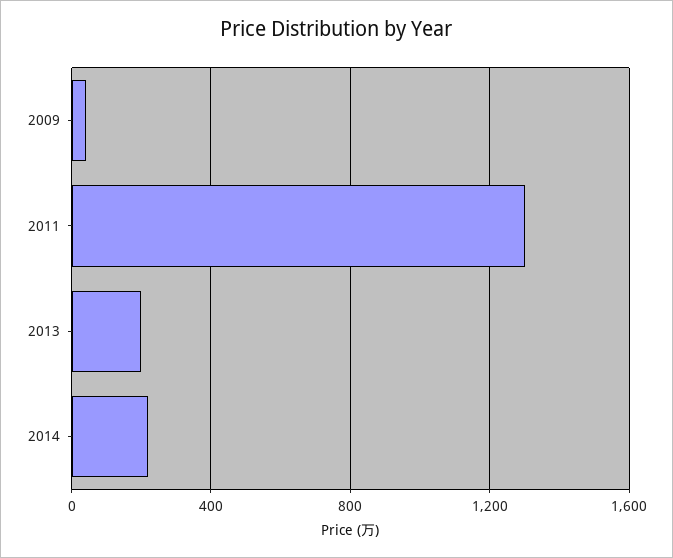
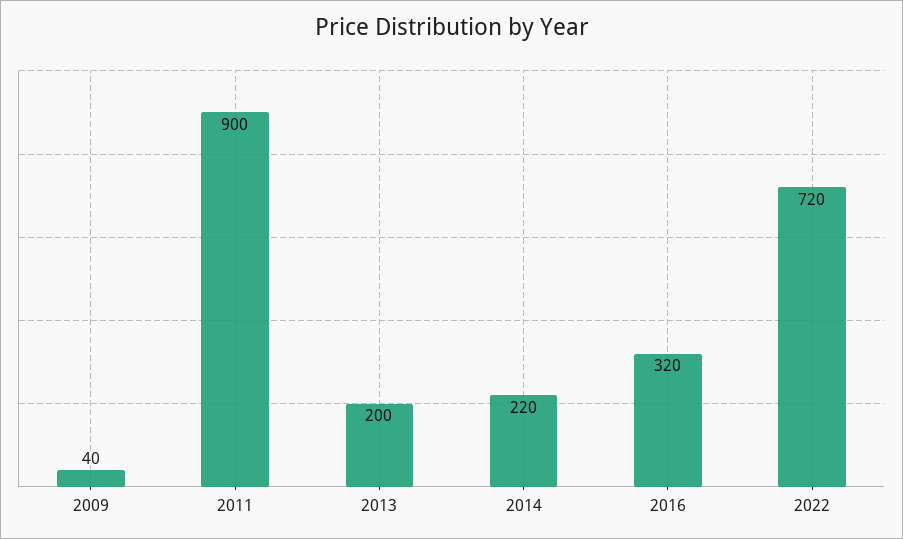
2011: 1300 -> 900
2016: none -> 320
2022: none -> 720

